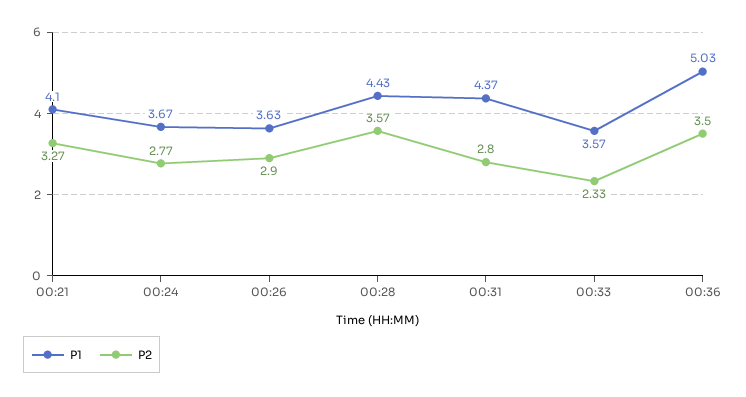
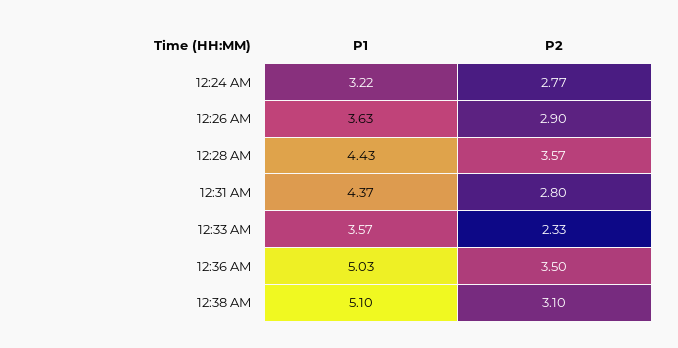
P1, 00:21: 4.1 -> none
P2, 00:21: 3.27 -> none
P1, 00:24: 3.67 -> 3.22
P1, 12:38 AM: none -> 5.1
P2, 12:38 AM: none -> 3.1

